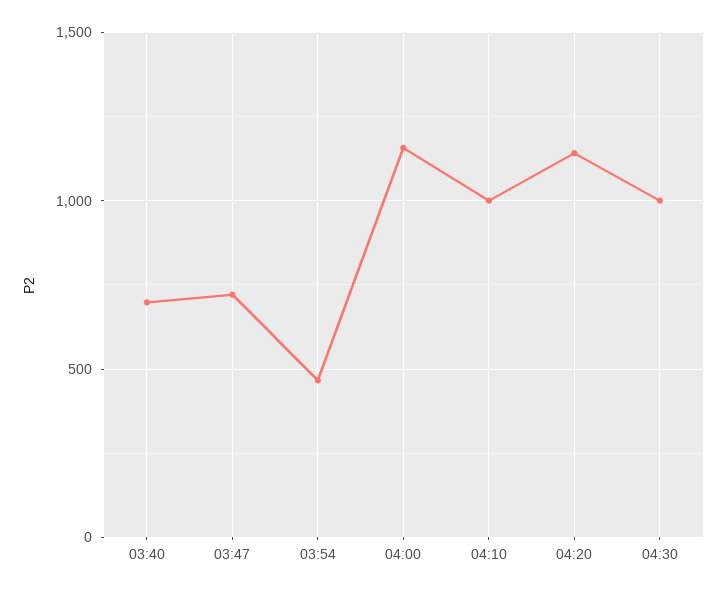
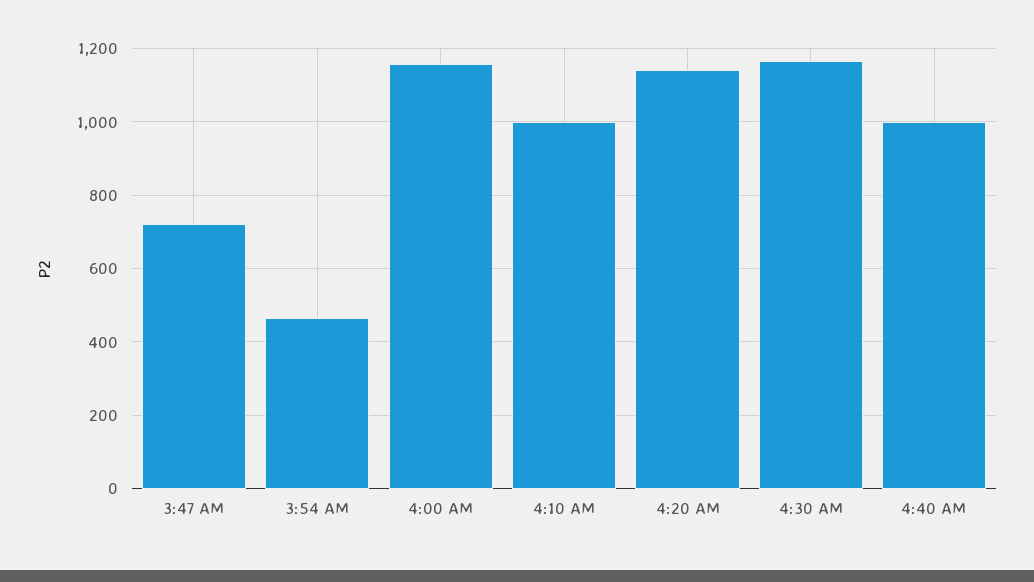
03:40: 700 -> none
04:30: 1000 -> 1160
4:40 AM: none -> 1000

